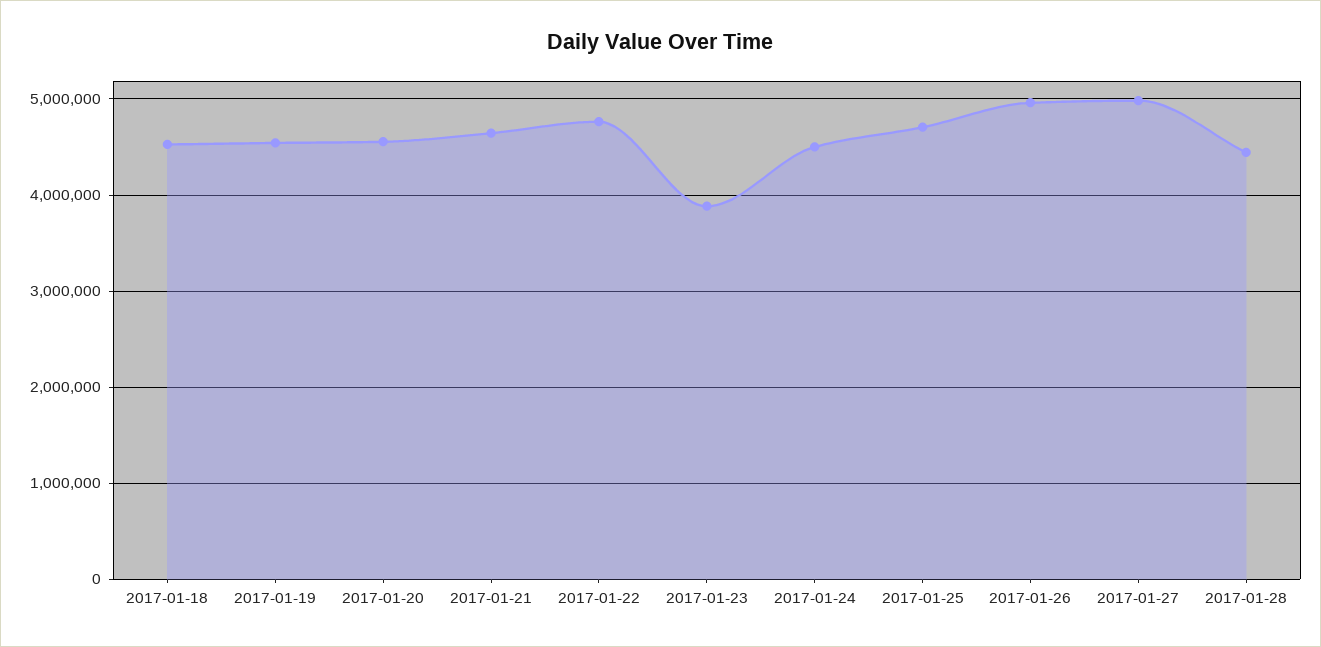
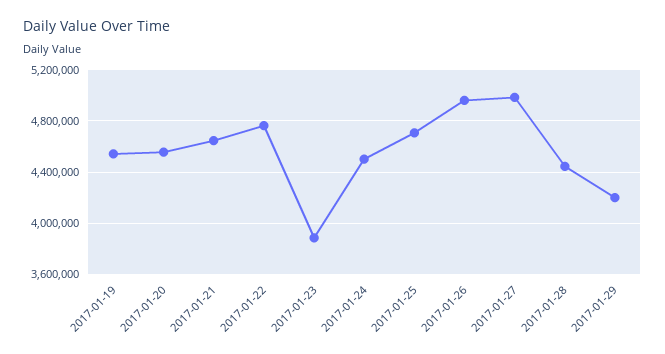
2017-01-18: 4500000 -> none
2017-01-29: none -> 4200000

